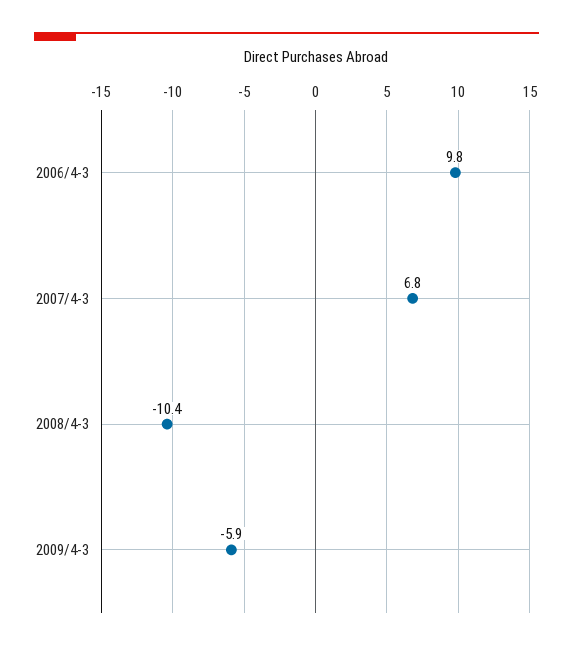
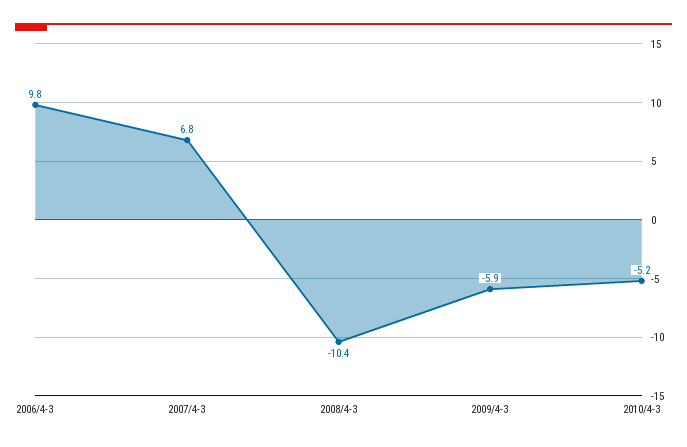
2010/4-3: none -> -5.2

